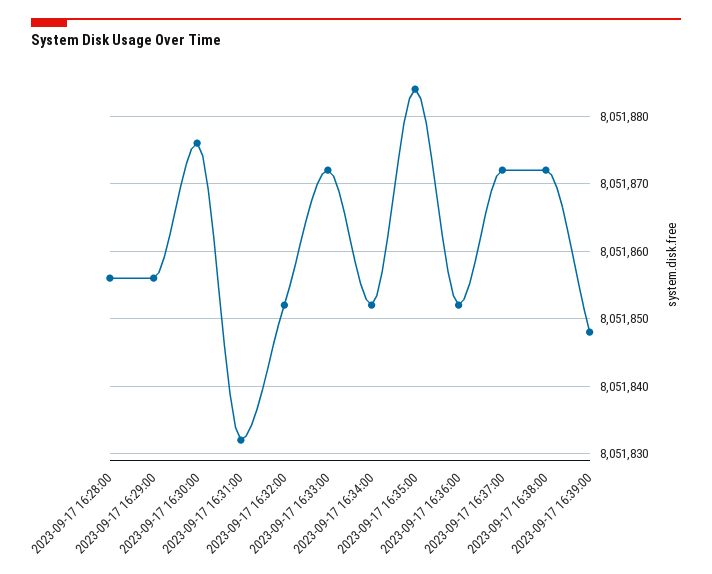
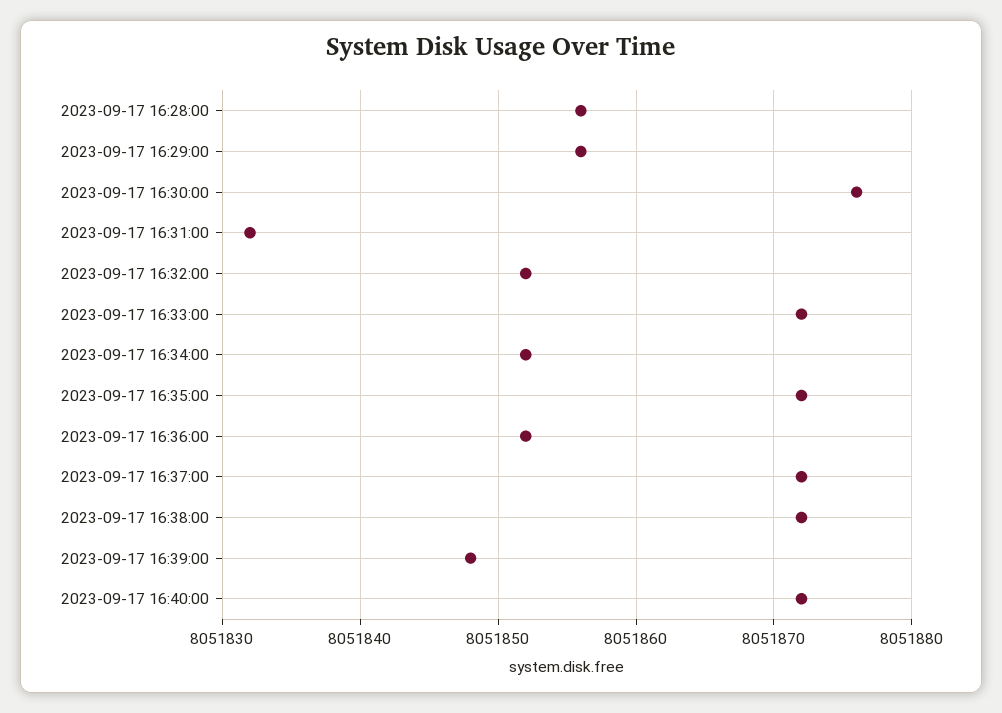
2023-09-17 16:35:00: 8051884 -> 8051872
2023-09-17 16:40:00: none -> 8051872

